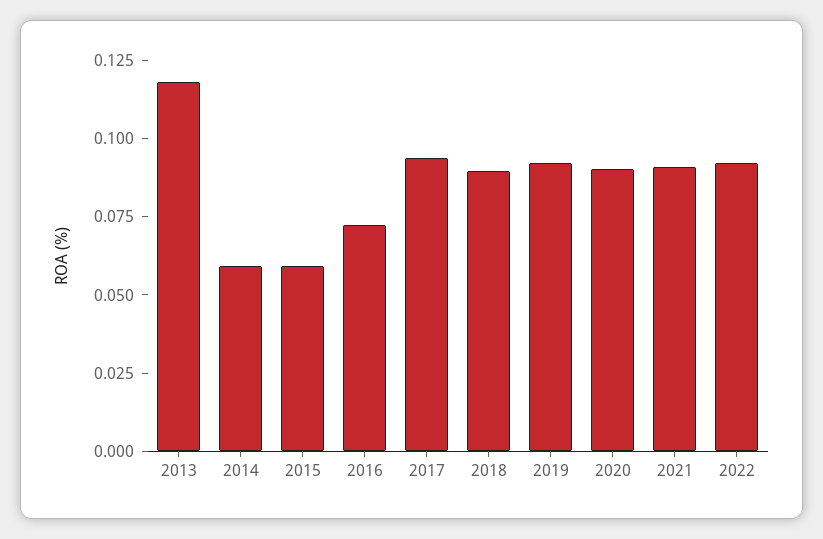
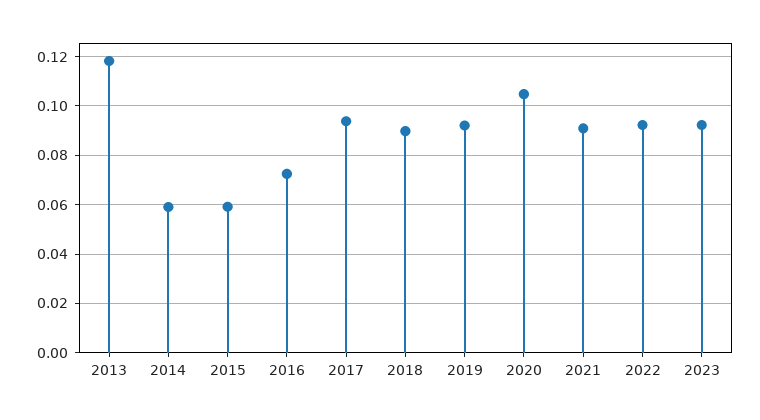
2020: 0.09 -> 0.105
2023: none -> 0.0925

